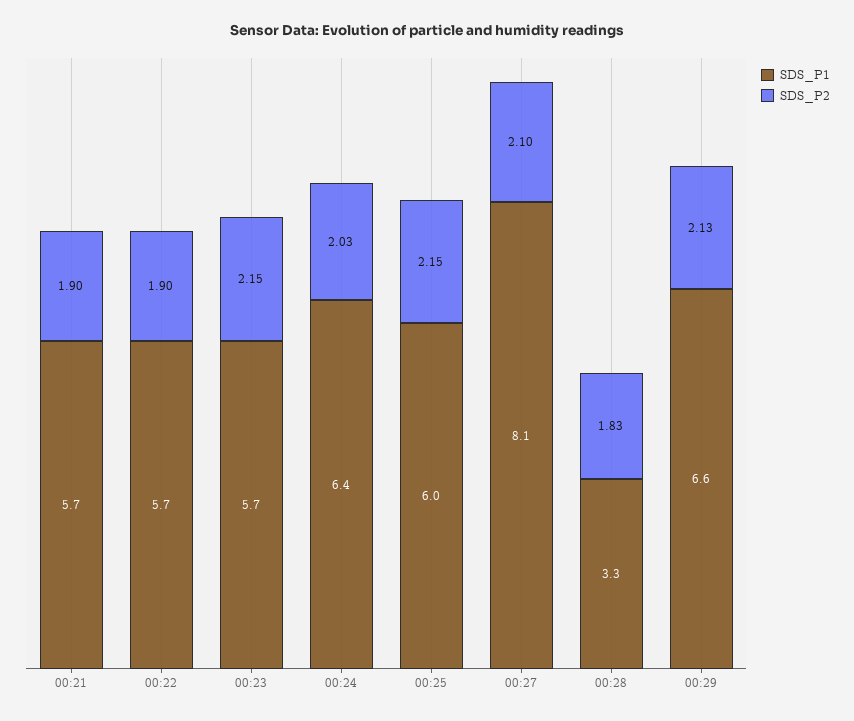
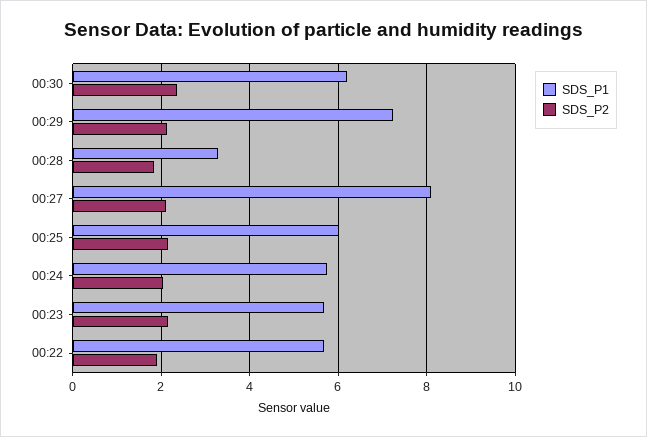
SDS_P1, 00:21: 5.7 -> none
SDS_P2, 00:21: 1.9 -> none
SDS_P1, 00:24: 6.4 -> 5.8
SDS_P1, 00:29: 6.6 -> 7.2
SDS_P1, 00:30: none -> 6.2
SDS_P2, 00:30: none -> 2.4

